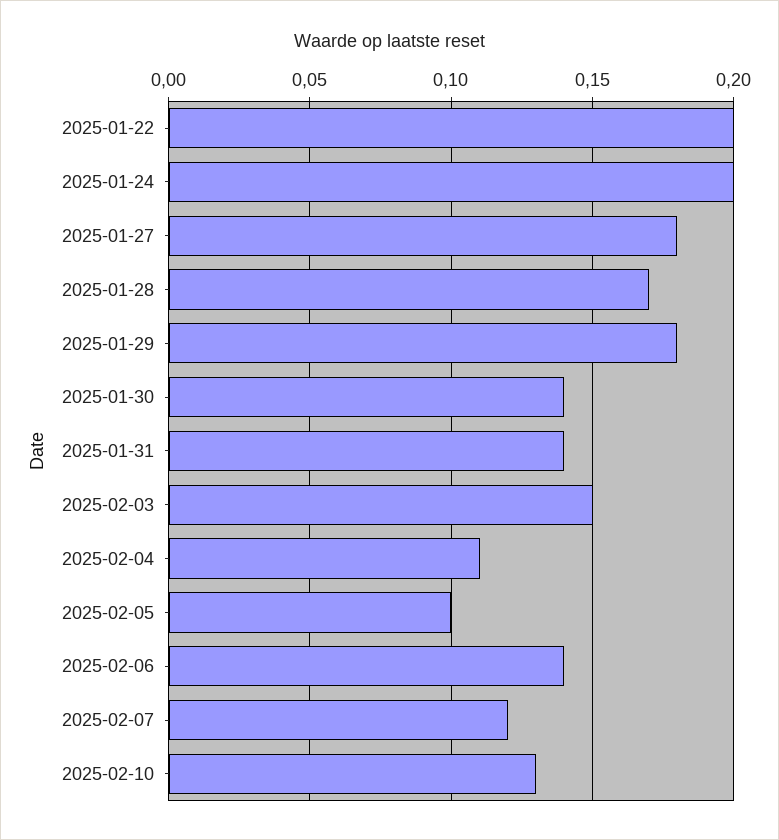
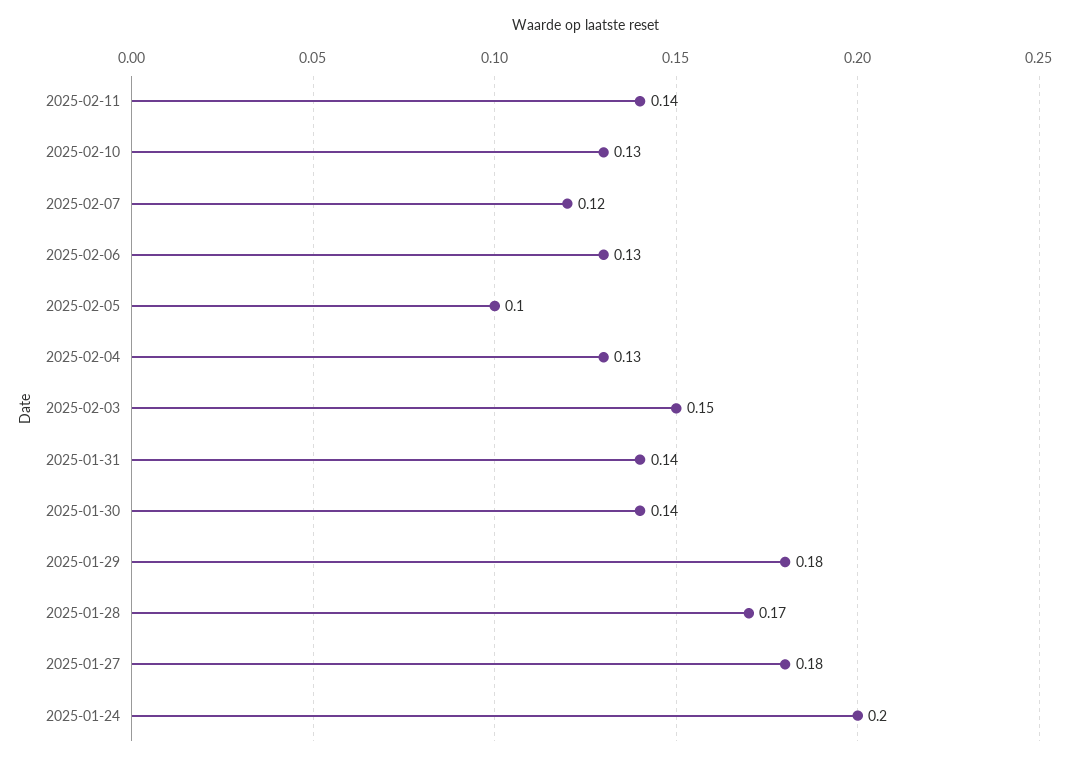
2025-01-22: 0.2 -> none
2025-02-04: 0.11 -> 0.13
2025-02-06: 0.14 -> 0.13
2025-02-11: none -> 0.14

